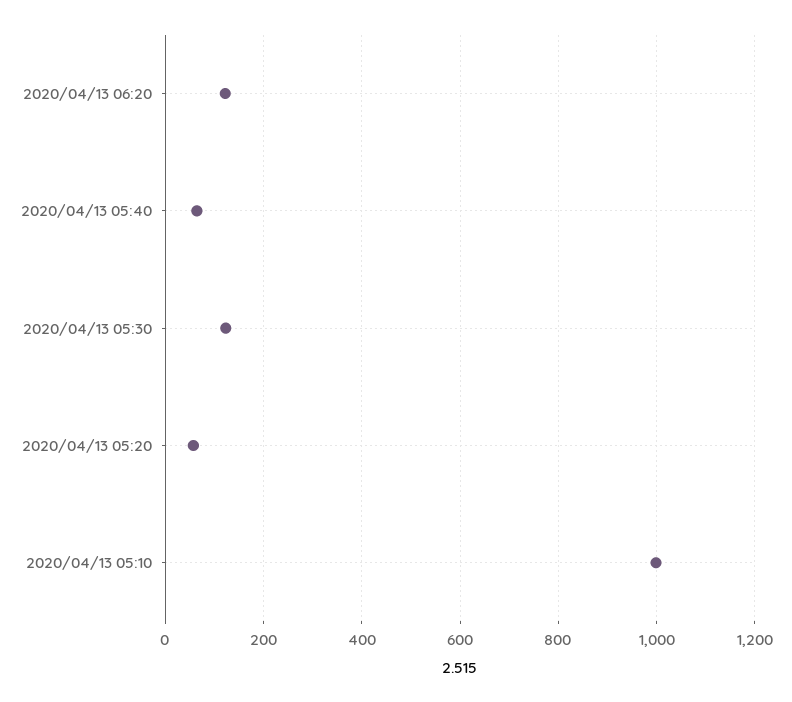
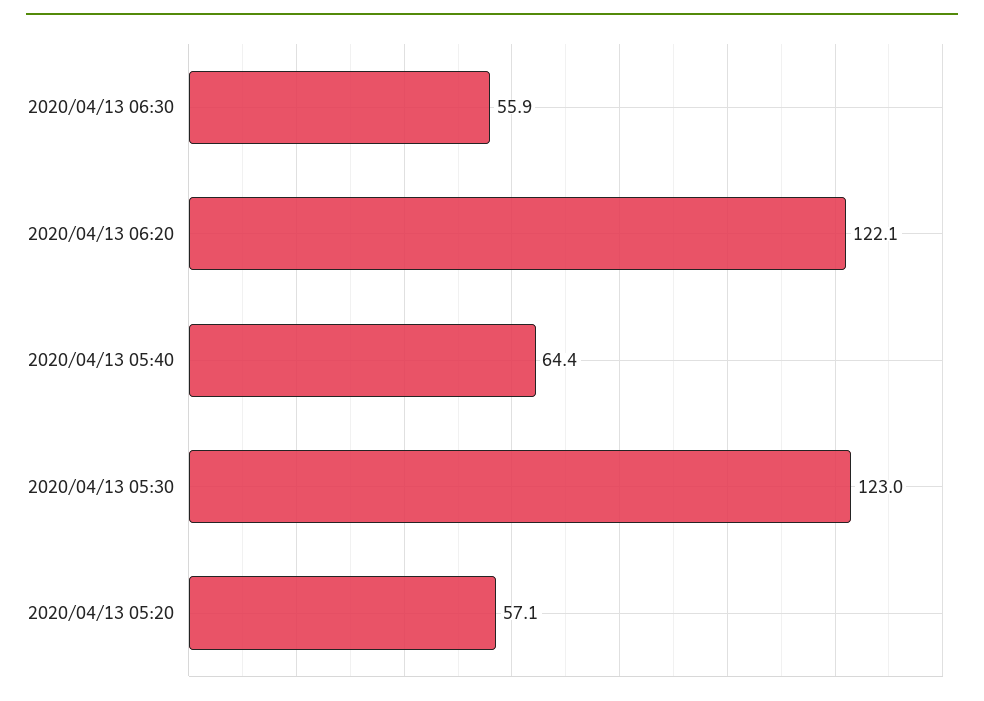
2020/04/13 05:10: 1000 -> none
2020/04/13 06:30: none -> 55.9

